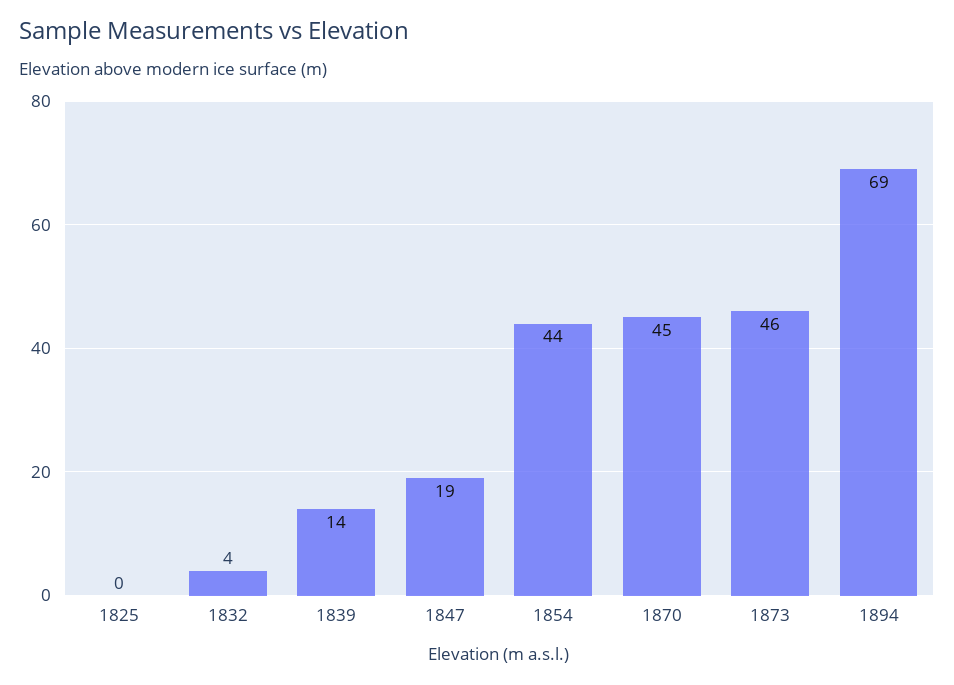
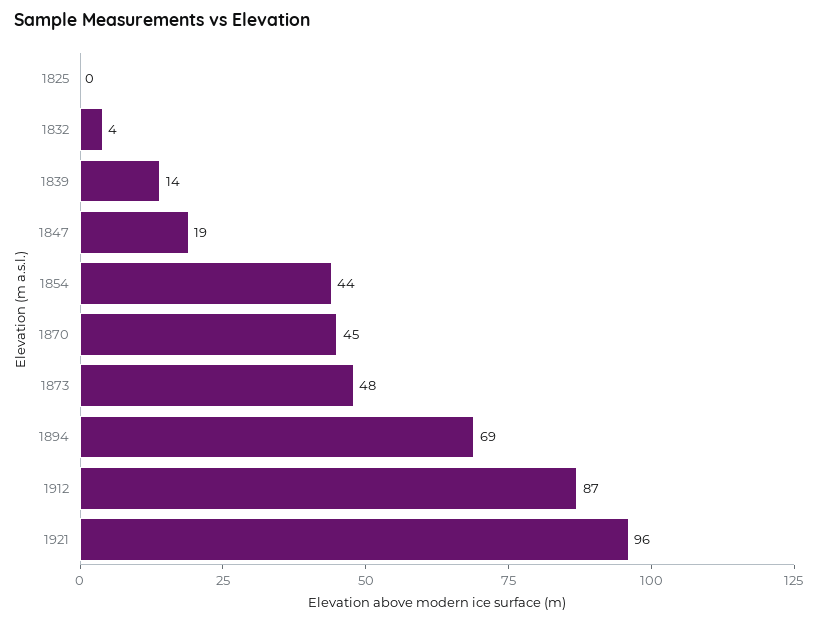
1873: 46 -> 48
1912: none -> 87
1921: none -> 96

